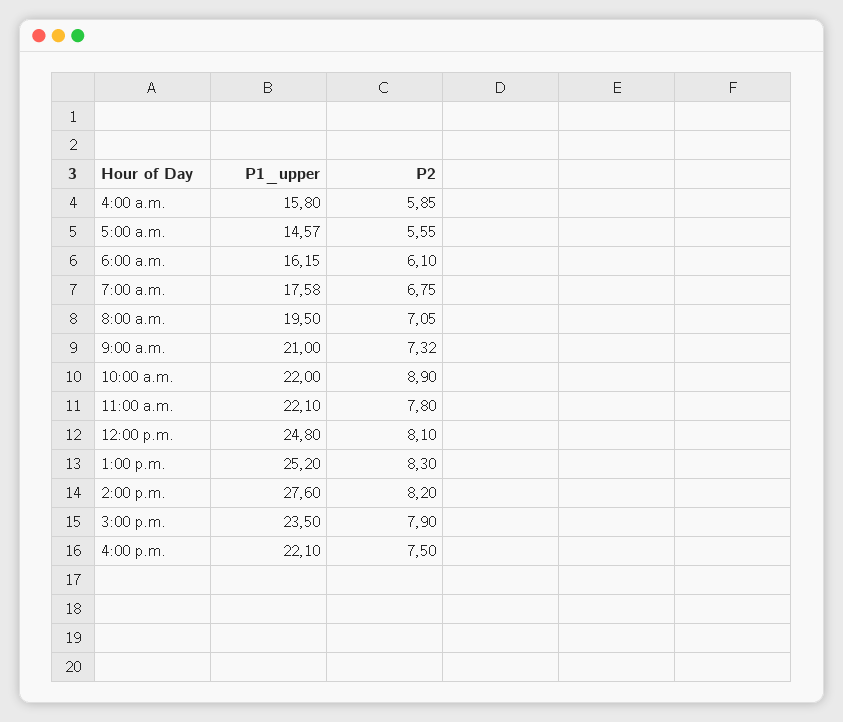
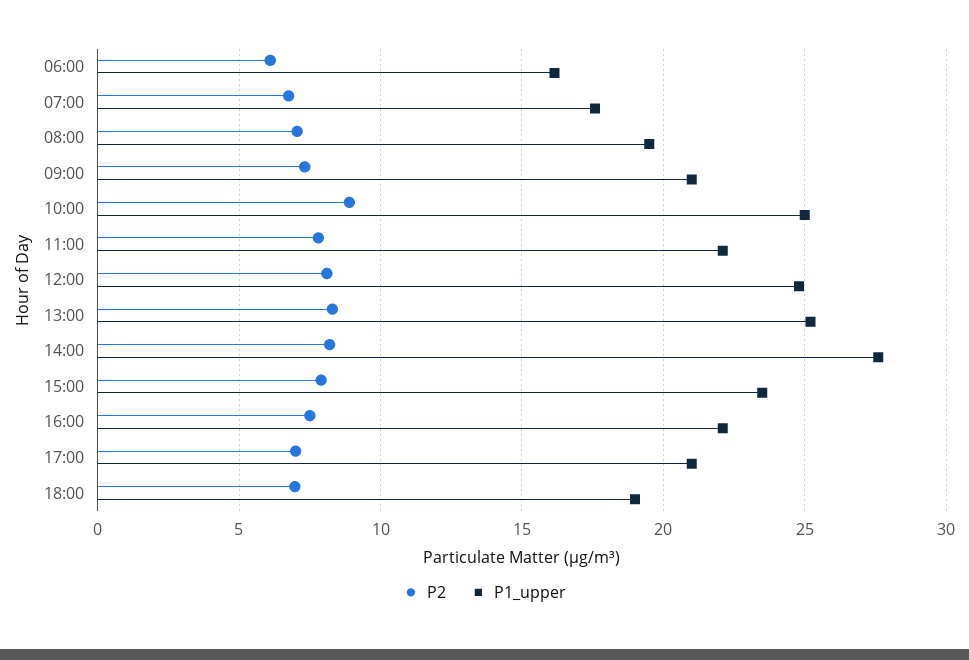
P1_upper, 4:00 a.m.: 15.8 -> none
P2, 4:00 a.m.: 5.85 -> none
P1_upper, 5:00 a.m.: 14.57 -> none
P2, 5:00 a.m.: 5.55 -> none
P1_upper, 10:00 a.m.: 22 -> 25
P2, 17:00: none -> 7
P1_upper, 17:00: none -> 21
P2, 18:00: none -> 7
P1_upper, 18:00: none -> 19

